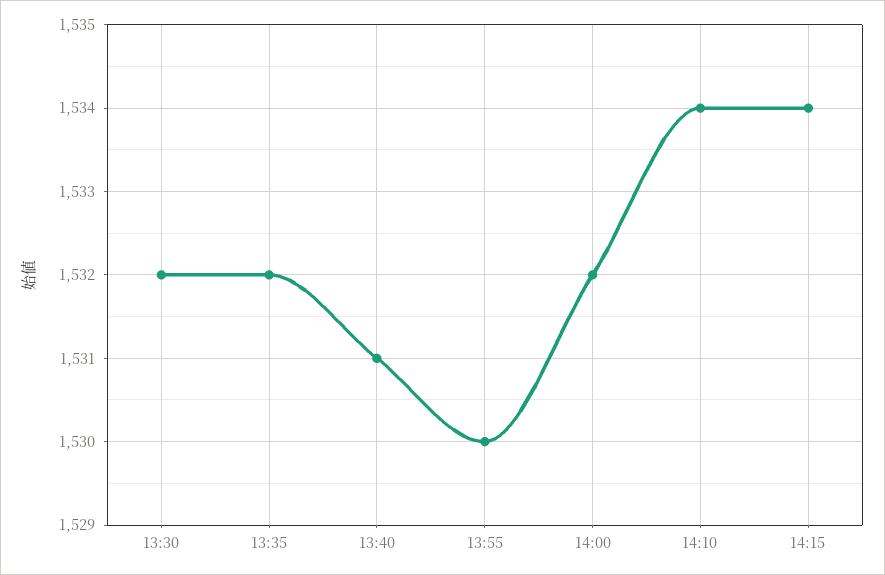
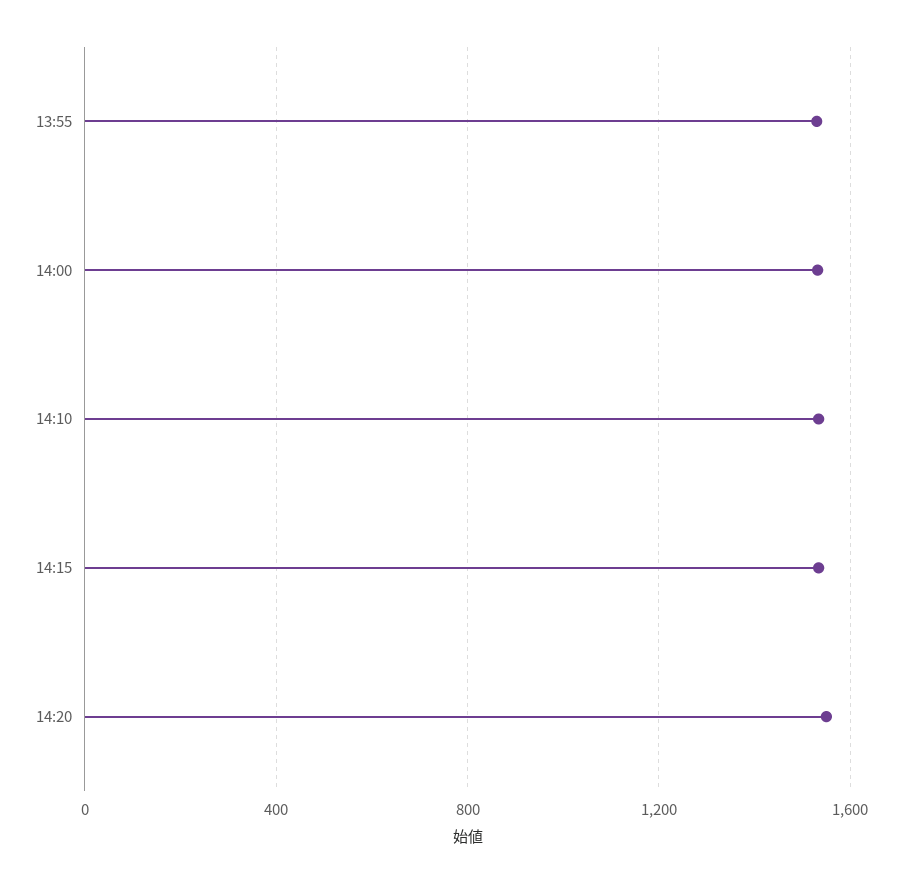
13:30: 1532 -> none
13:35: 1532 -> none
13:40: 1531 -> none
14:20: none -> 1550

